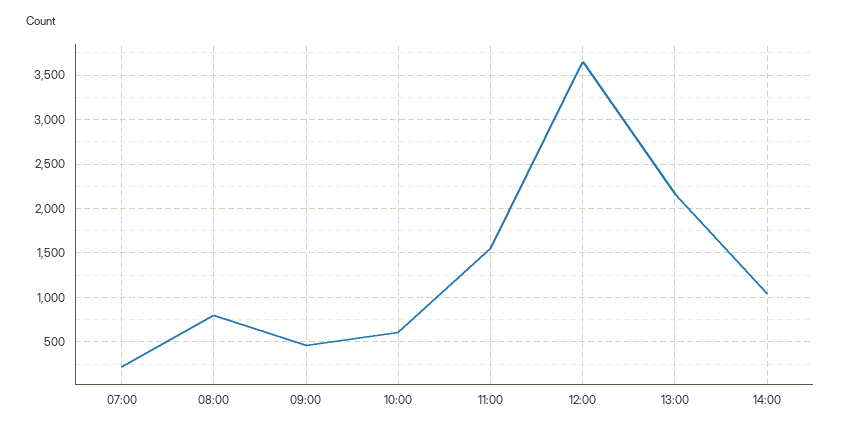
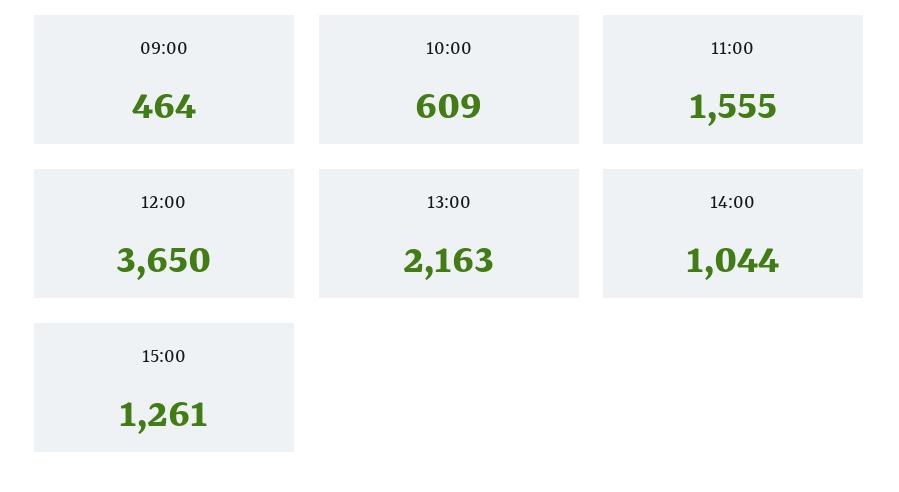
07:00: 200 -> none
08:00: 800 -> none
15:00: none -> 1261

